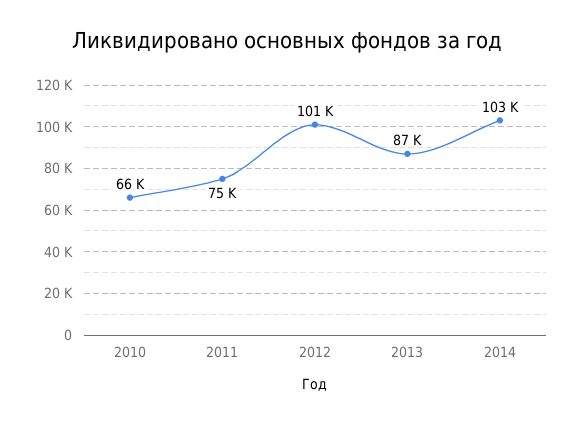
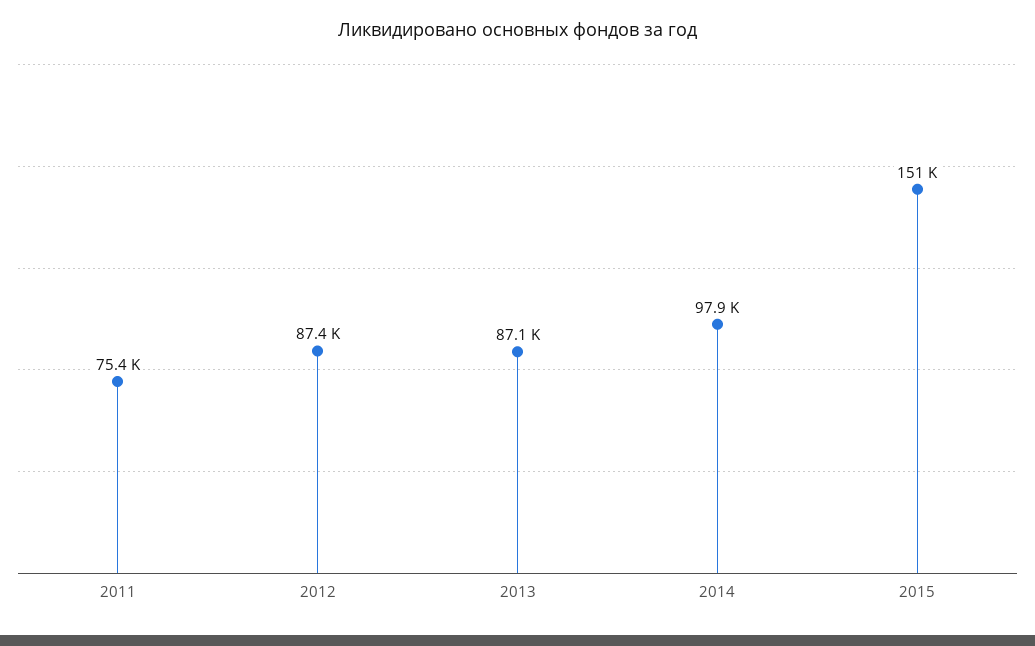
2010: 66000 -> none
2012: 101000 -> 87400
2014: 103000 -> 97900
2015: none -> 151000

